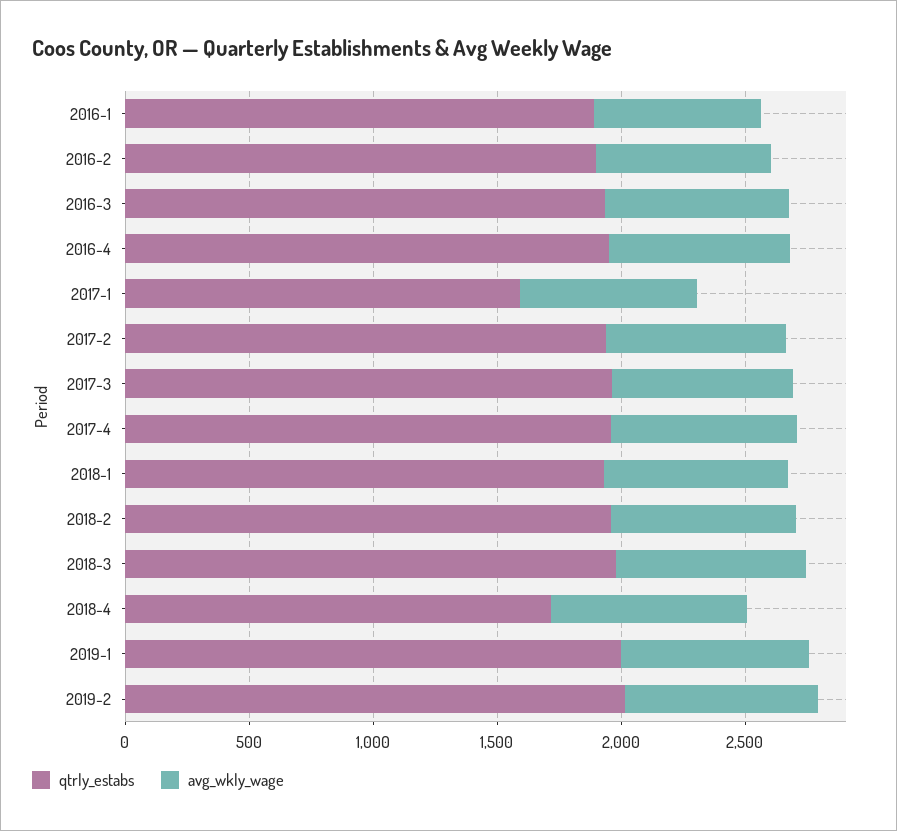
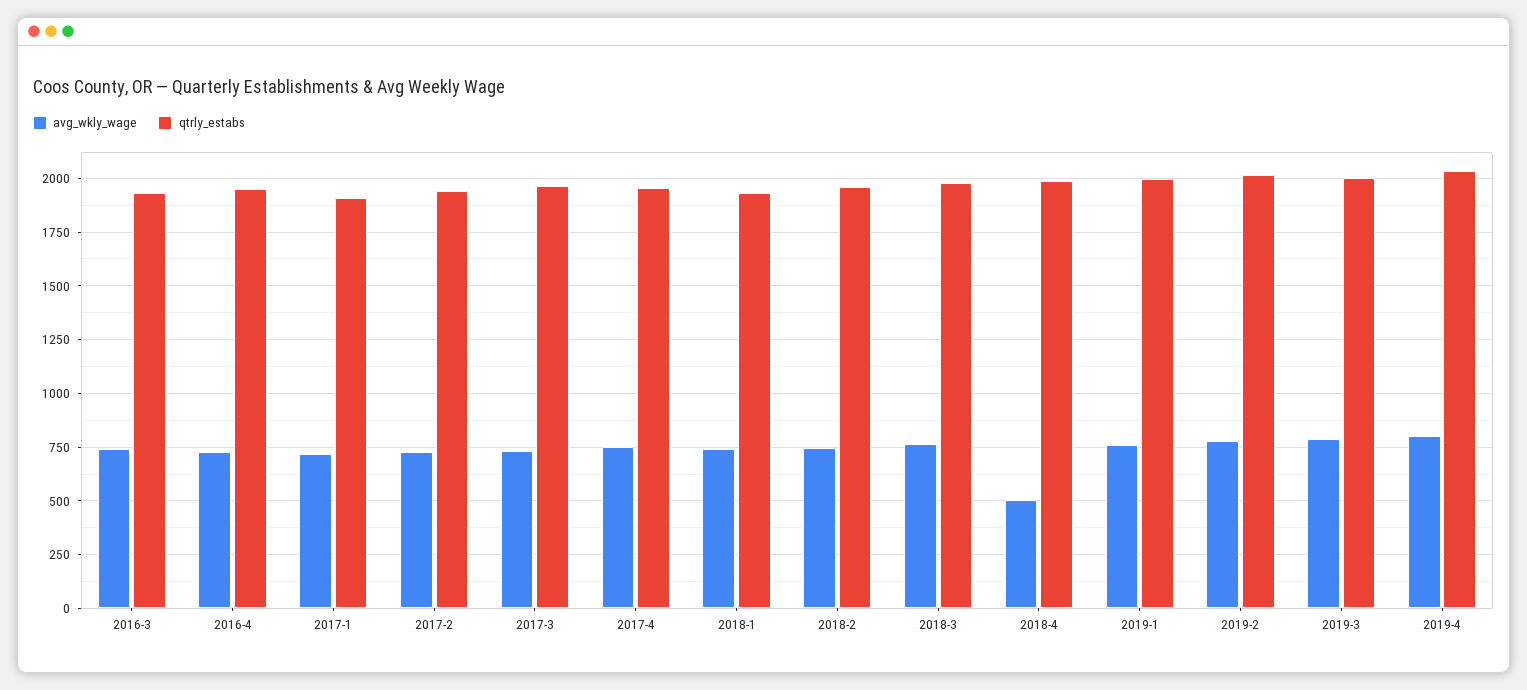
qtrly_estabs, 2016-1: 1900 -> none
avg_wkly_wage, 2016-1: 700 -> none
qtrly_estabs, 2016-2: 1900 -> none
avg_wkly_wage, 2016-2: 700 -> none
qtrly_estabs, 2017-1: 1600 -> 1900
qtrly_estabs, 2018-4: 1700 -> 2000
avg_wkly_wage, 2018-4: 800 -> 500
avg_wkly_wage, 2019-3: none -> 800
qtrly_estabs, 2019-3: none -> 2000
avg_wkly_wage, 2019-4: none -> 800
qtrly_estabs, 2019-4: none -> 2050

